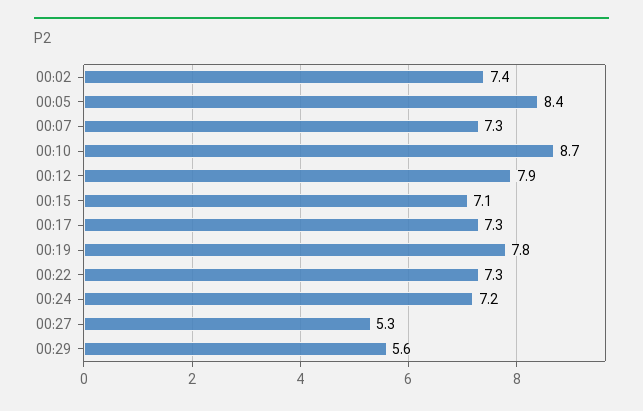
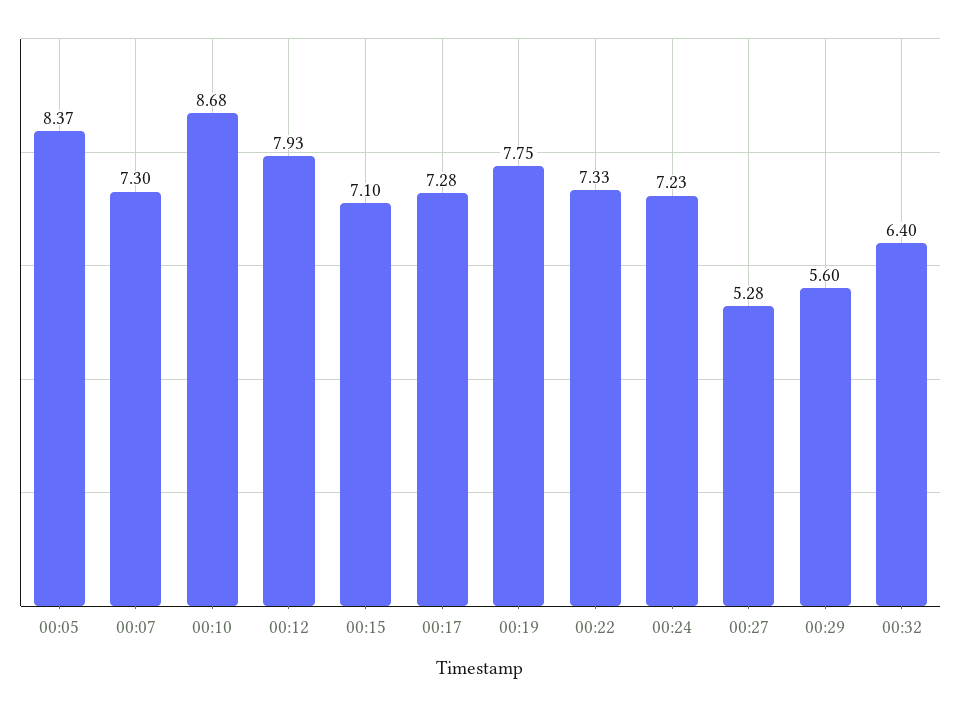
00:02: 7.4 -> none
00:32: none -> 6.4

